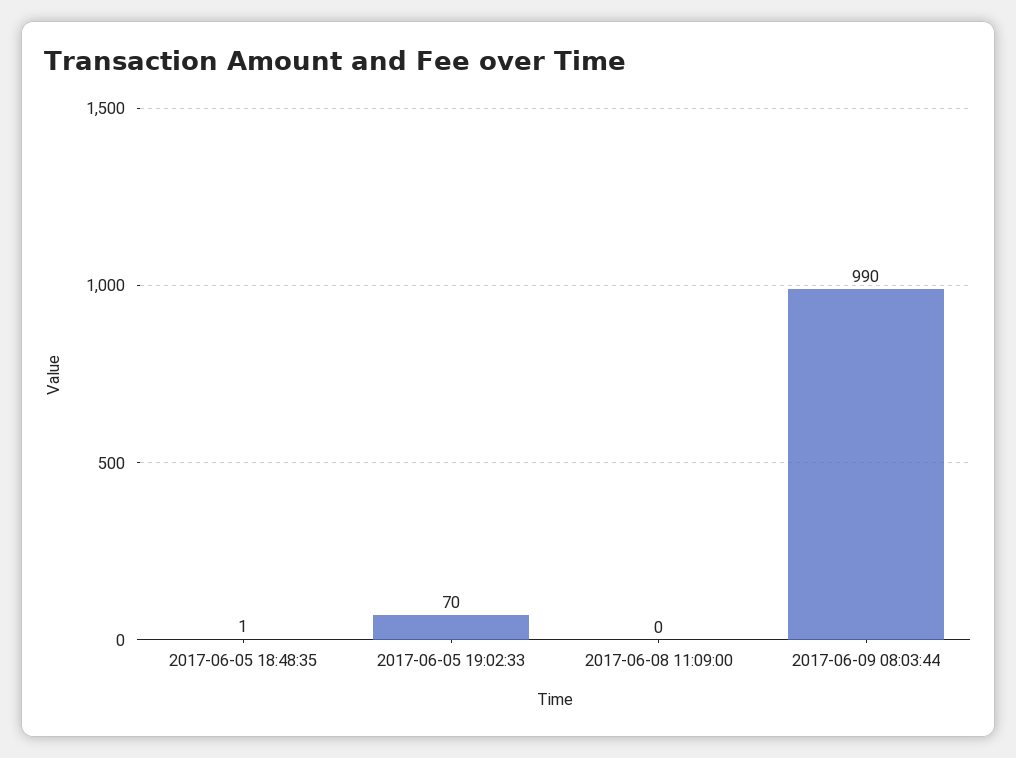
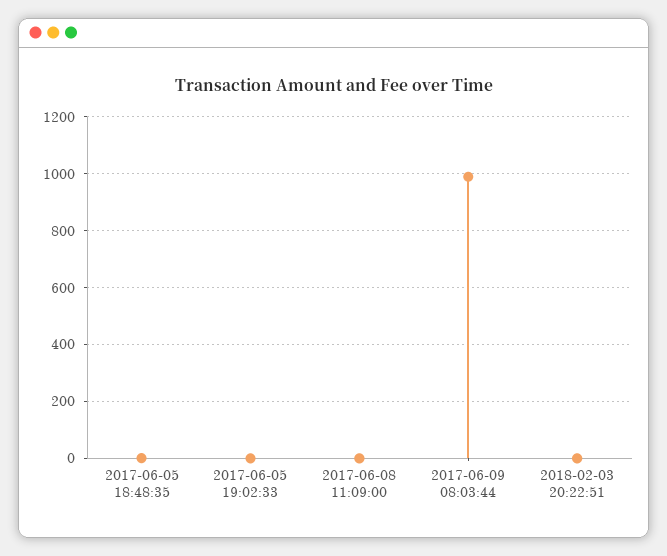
2017-06-05 19:02:33: 70 -> 0
2018-02-03 20:22:51: none -> 0

